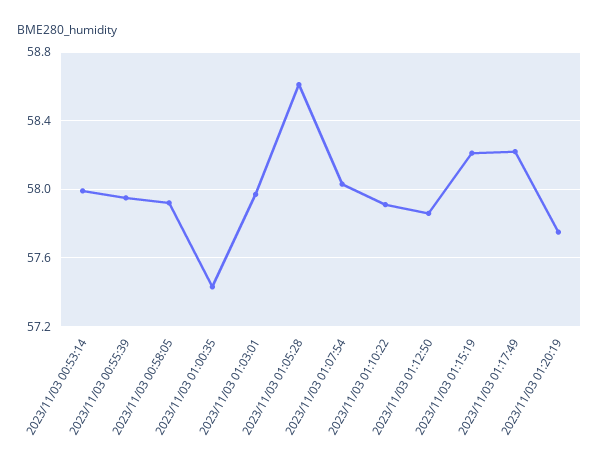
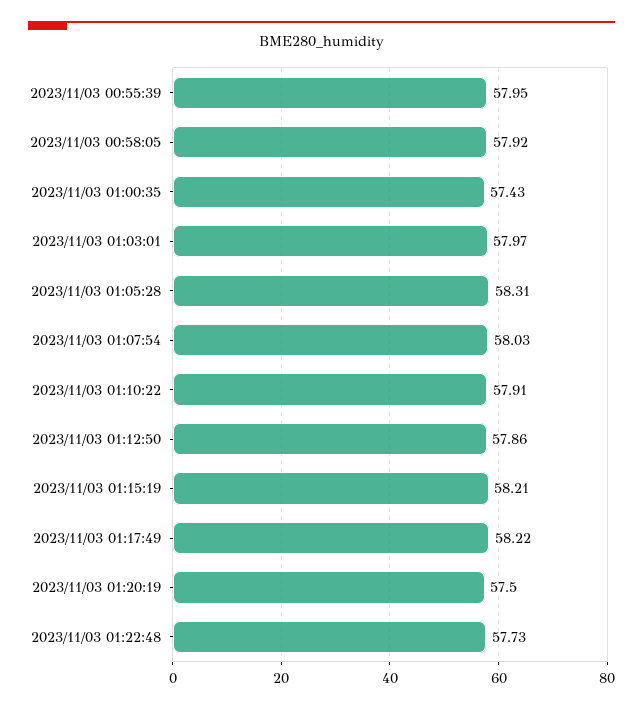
2023/11/03 00:53:14: 58 -> none
2023/11/03 01:05:28: 58.6 -> 58.31
2023/11/03 01:20:19: 57.75 -> 57.5
2023/11/03 01:22:48: none -> 57.73

